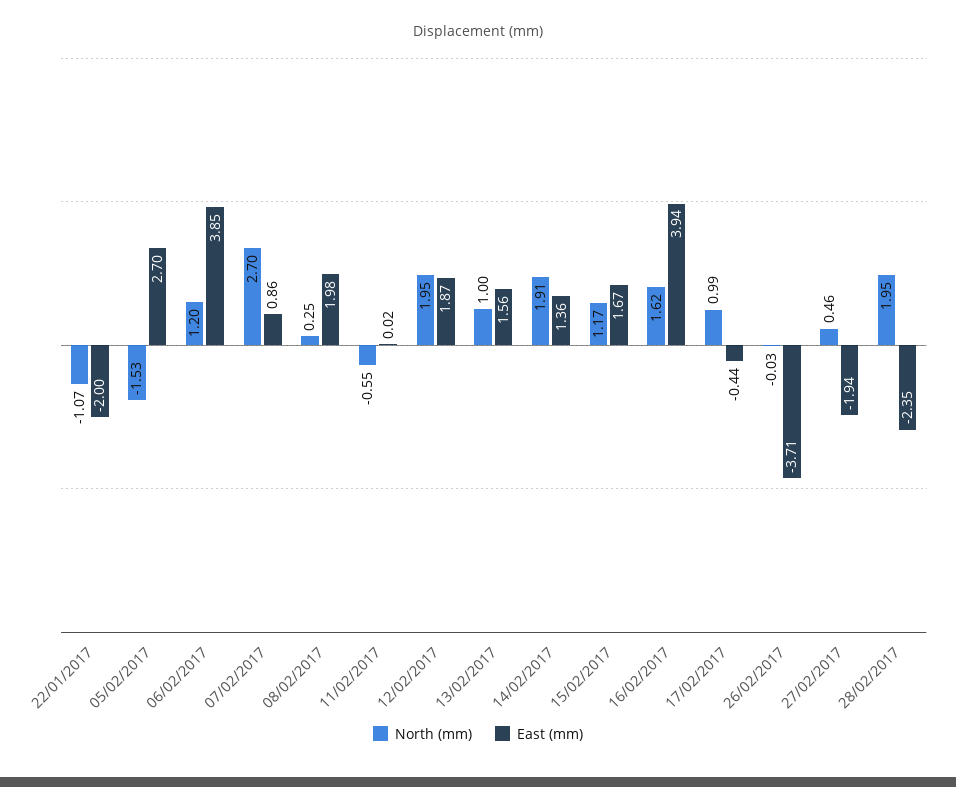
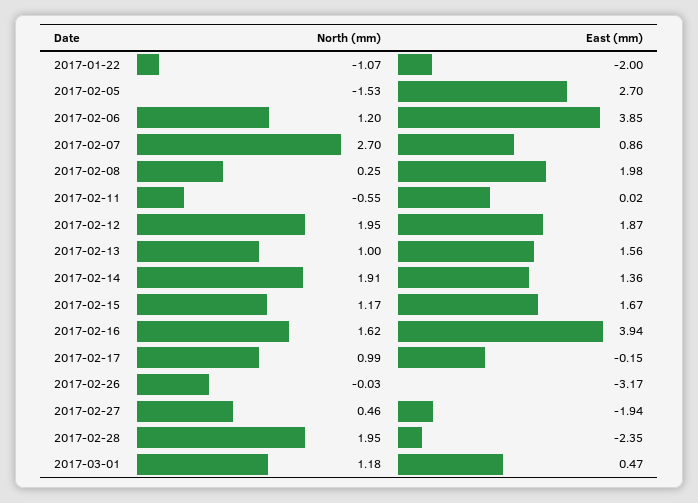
East (mm), 17/02/2017: -0.44 -> -0.15
East (mm), 26/02/2017: -3.71 -> -3.17
North (mm), 2017-03-01: none -> 1.18
East (mm), 2017-03-01: none -> 0.47

